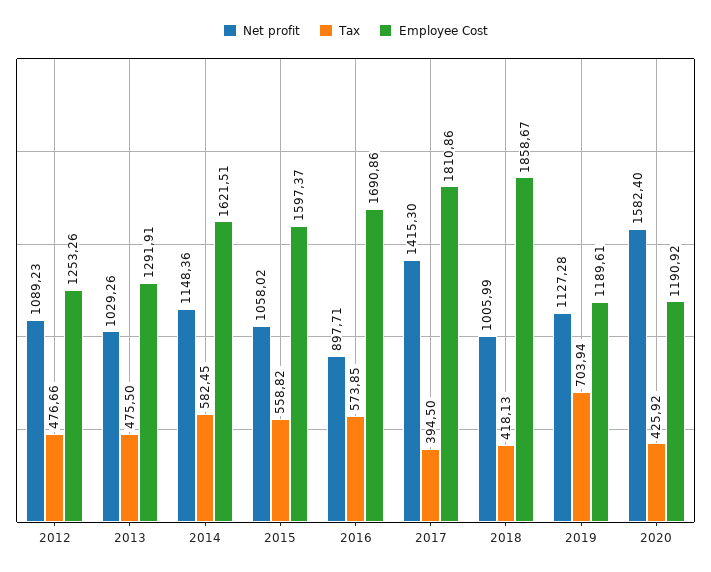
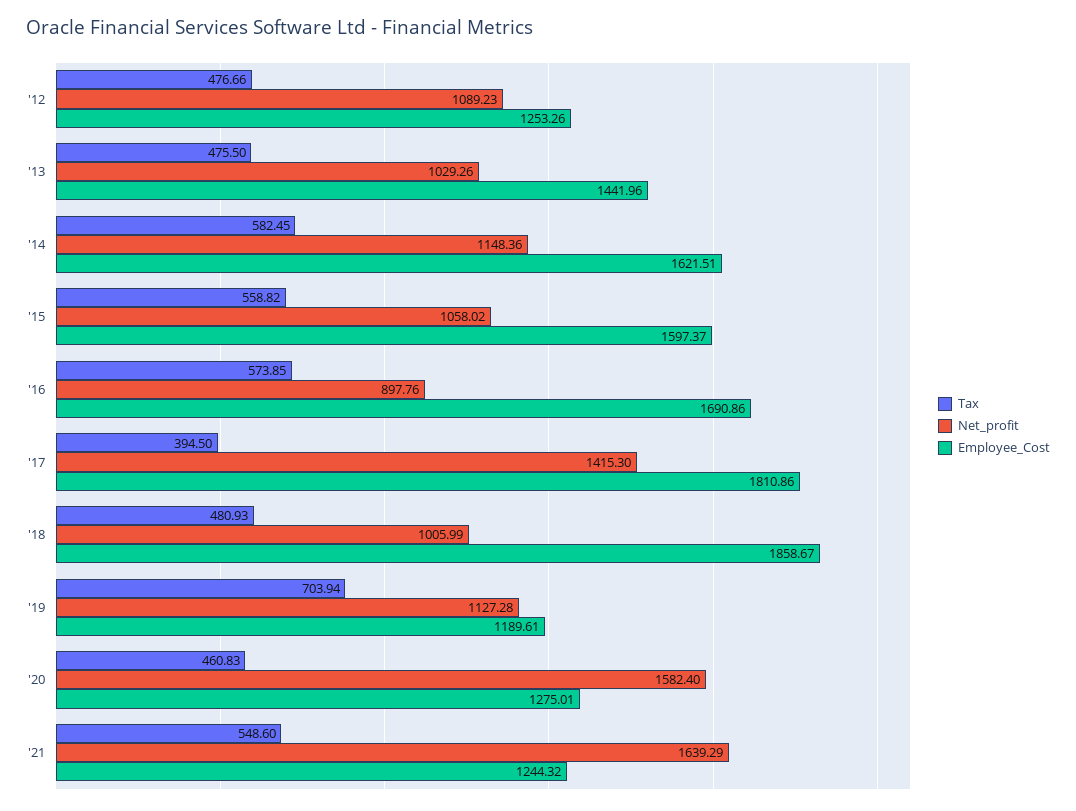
Employee Cost, 2013: 1291.91 -> 1441.96
Net profit, 2016: 897.71 -> 897.76
Tax, 2018: 418.13 -> 480.93
Tax, 2020: 425.92 -> 460.83
Employee Cost, 2020: 1190.92 -> 1275.01
Tax, '21: none -> 548.6
Net profit, '21: none -> 1639.29
Employee Cost, '21: none -> 1244.32

